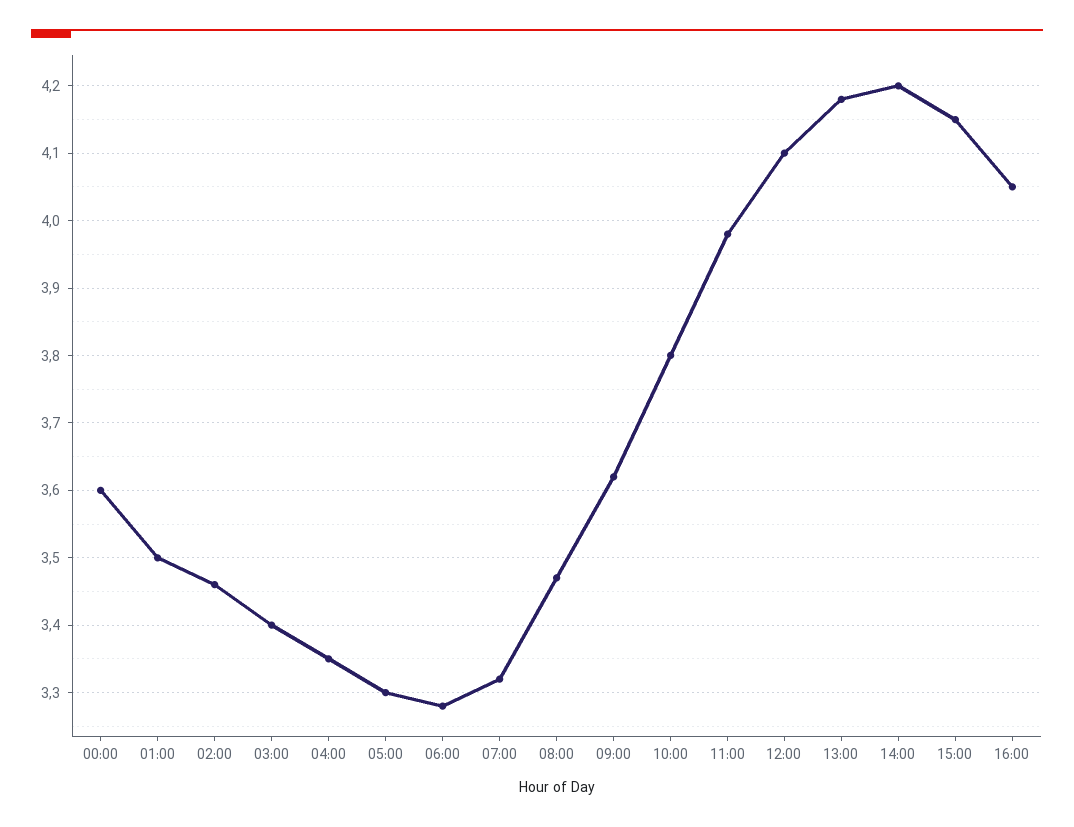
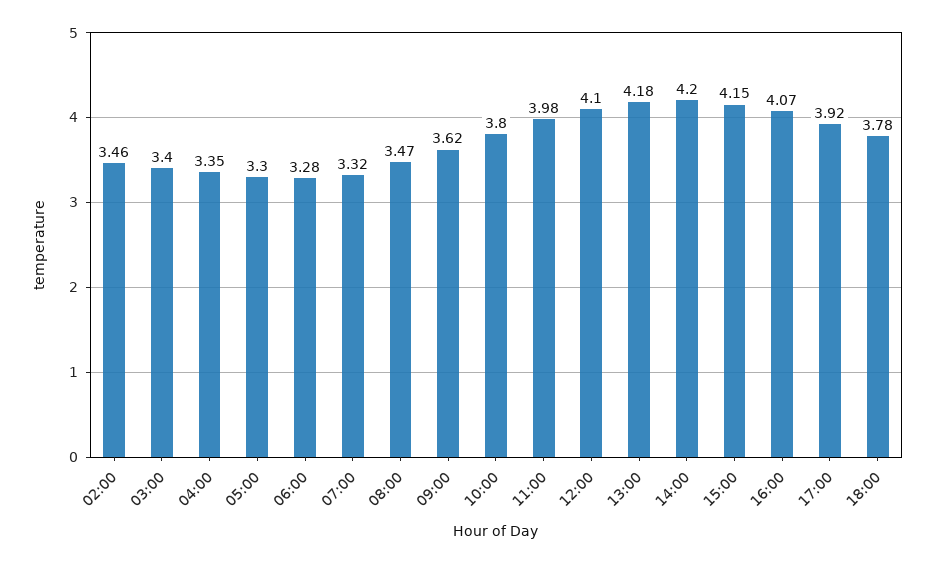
00:00: 3.6 -> none
01:00: 3.5 -> none
16:00: 4.05 -> 4.07
17:00: none -> 3.92
18:00: none -> 3.78

